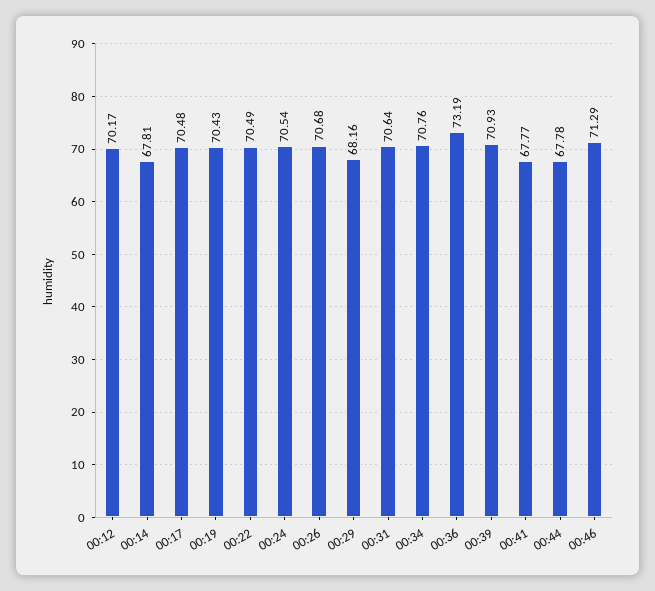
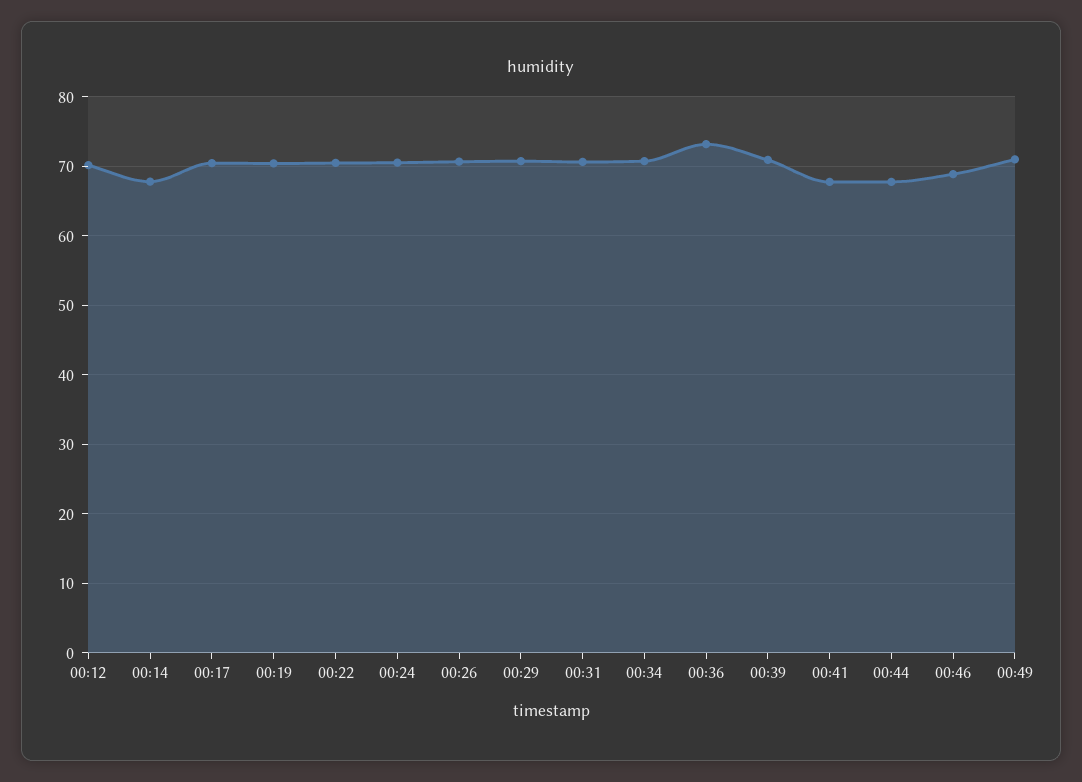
00:29: 68.16 -> 71
00:46: 71.29 -> 69
00:49: none -> 71

